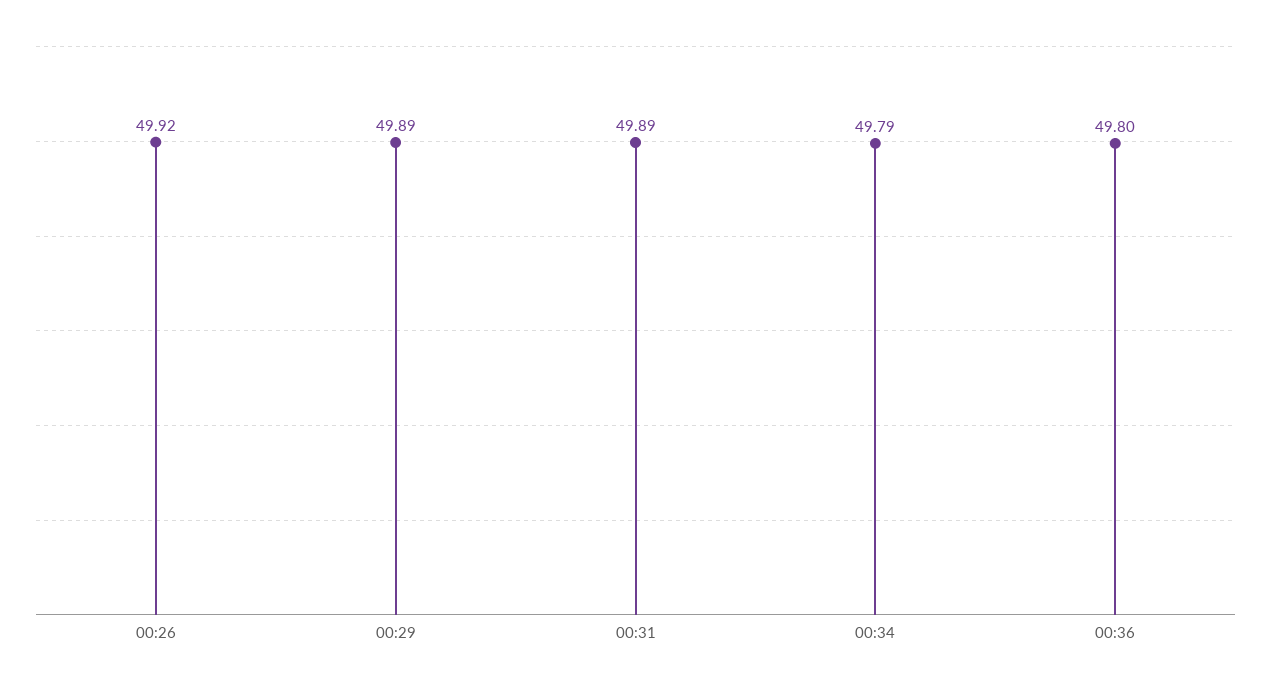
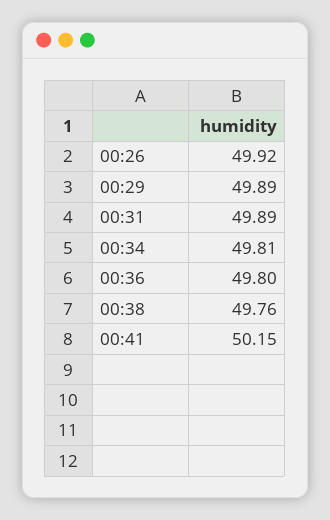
00:34: 49.79 -> 49.81
00:38: none -> 49.76
00:41: none -> 50.15

